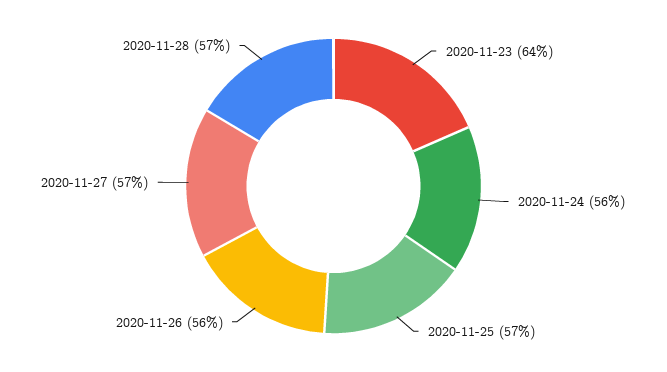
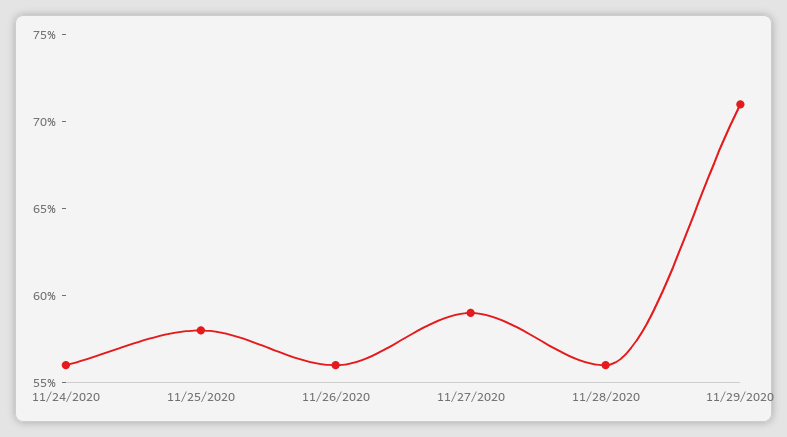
2020-11-23: 64 -> none
2020-11-25: 57 -> 58
2020-11-27: 57 -> 59
2020-11-28: 57 -> 56
11/29/2020: none -> 71

